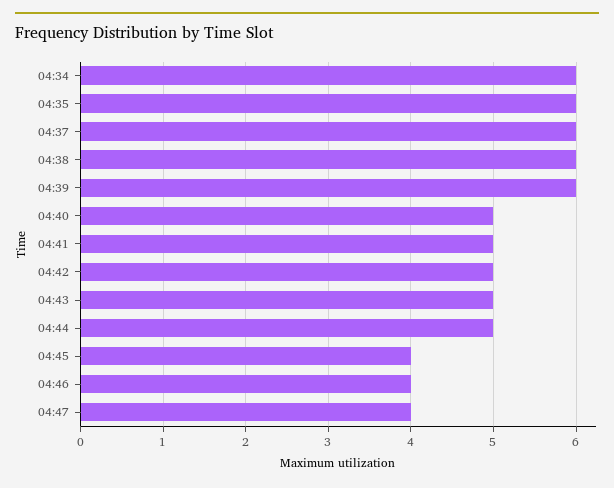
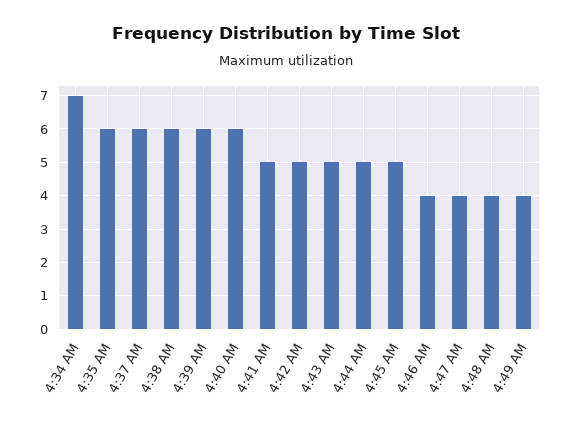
04:34: 6 -> 7
04:40: 5 -> 6
04:45: 4 -> 5
4:48 AM: none -> 4
4:49 AM: none -> 4

